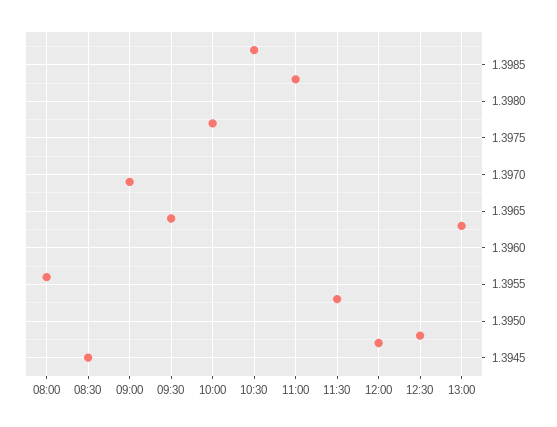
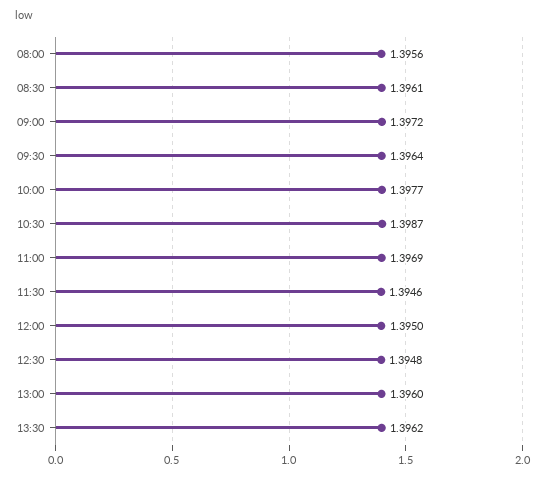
08:30: 1.3945 -> 1.3961
09:00: 1.3969 -> 1.3972
11:00: 1.3983 -> 1.3969
11:30: 1.3953 -> 1.3946
12:00: 1.3947 -> 1.395
13:00: 1.3963 -> 1.396
13:30: none -> 1.3962

